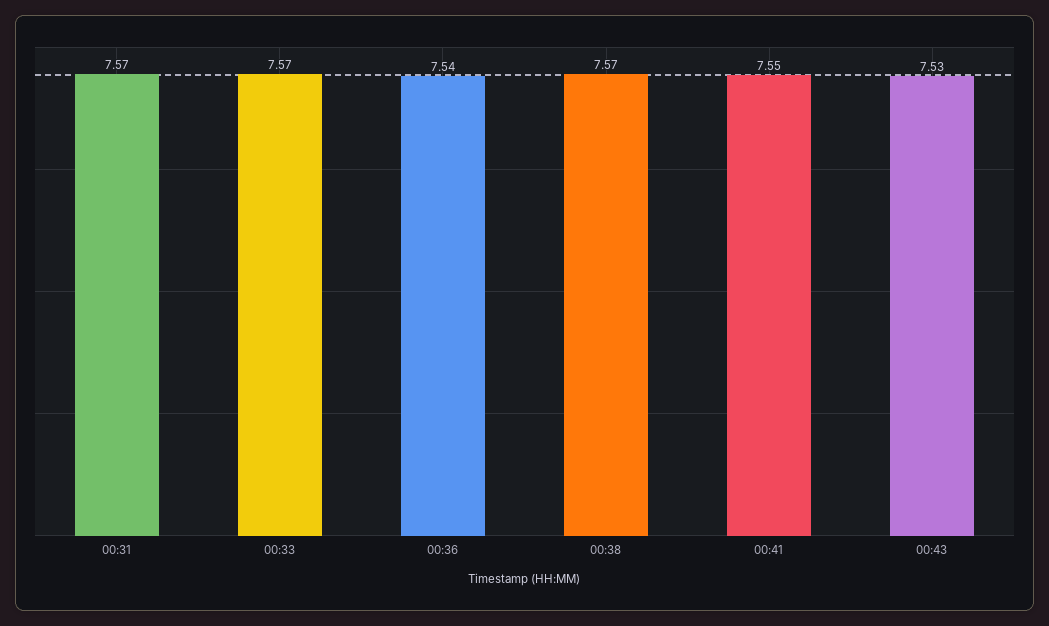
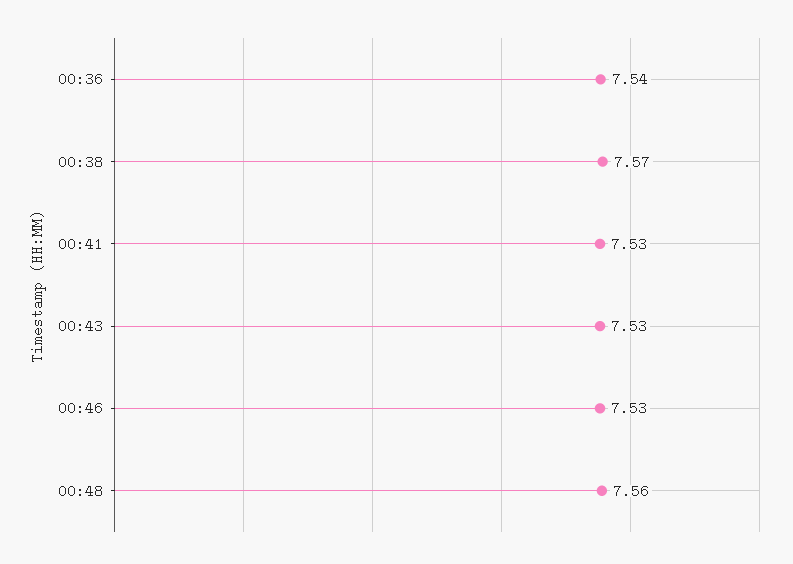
00:31: 7.57 -> none
00:33: 7.57 -> none
00:41: 7.55 -> 7.53
00:46: none -> 7.53
00:48: none -> 7.56

